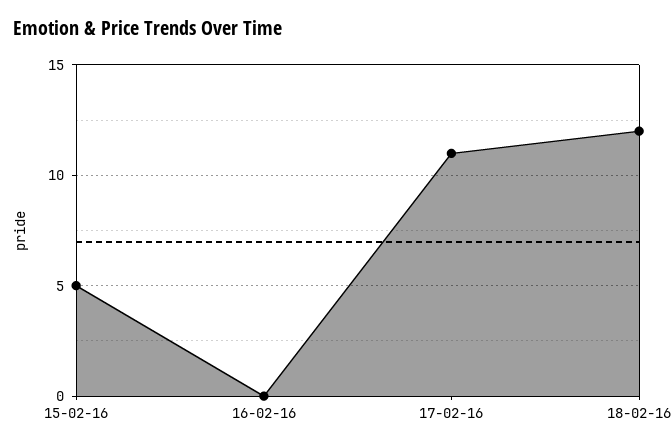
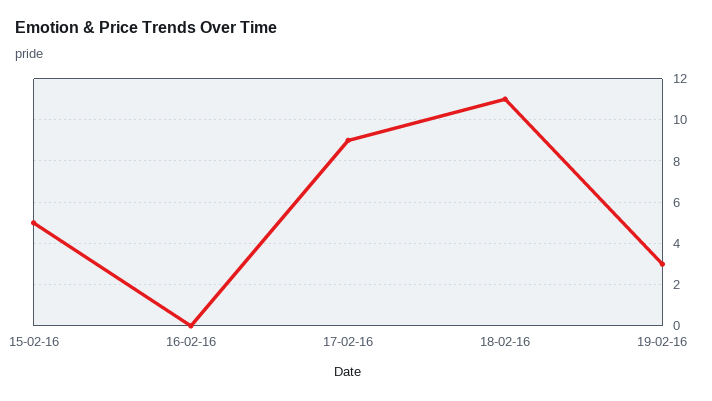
17-02-16: 11 -> 9
18-02-16: 12 -> 11
19-02-16: none -> 3

